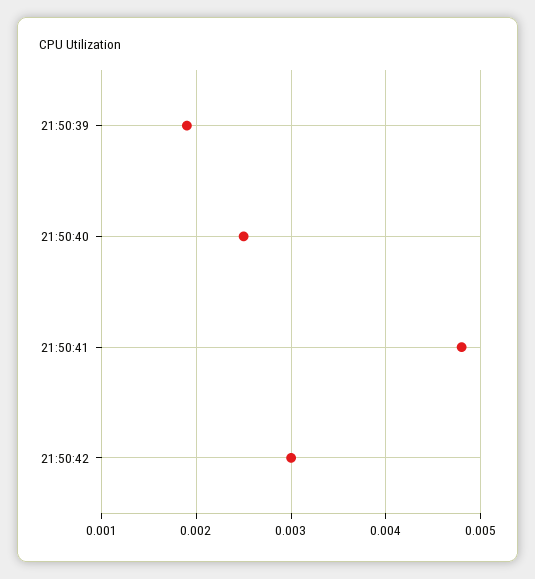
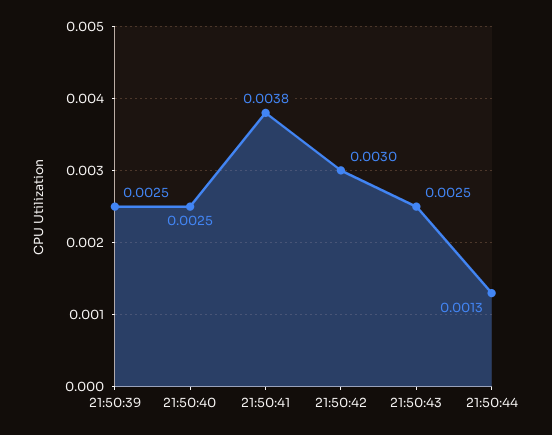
21:50:39: 0.0019 -> 0.0025
21:50:41: 0.0048 -> 0.0038
21:50:43: none -> 0.0025
21:50:44: none -> 0.0013

